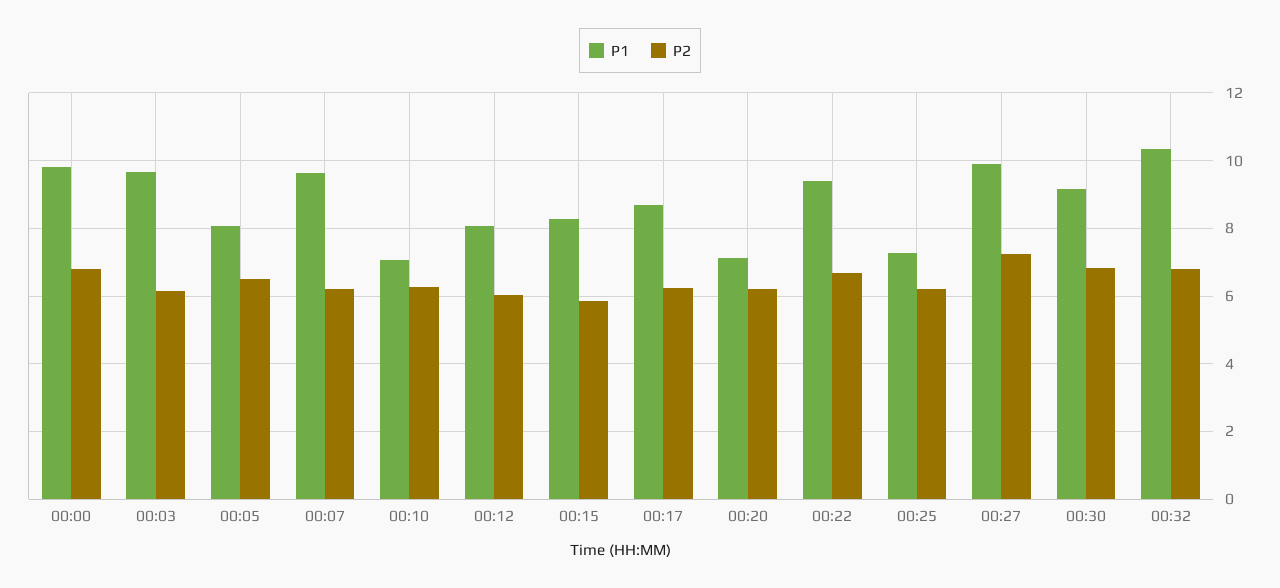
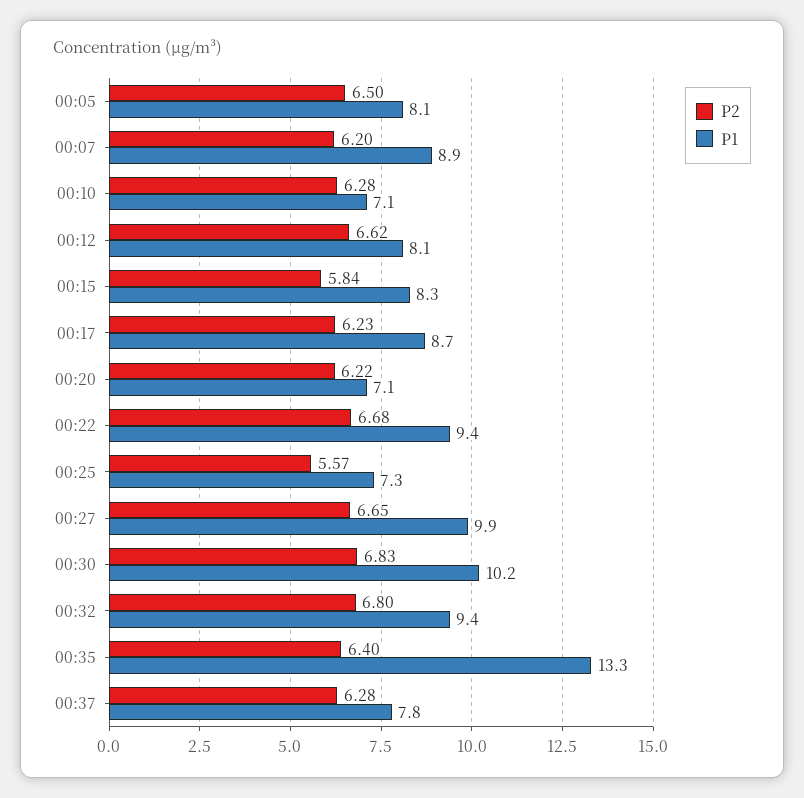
P1, 00:00: 9.8 -> none
P2, 00:00: 6.8 -> none
P1, 00:03: 9.6 -> none
P2, 00:03: 6.2 -> none
P1, 00:07: 9.6 -> 8.9
P2, 00:12: 6 -> 6.62
P2, 00:25: 6.2 -> 5.57
P2, 00:27: 7.2 -> 6.65
P1, 00:30: 9.2 -> 10.2
P1, 00:32: 10.4 -> 9.4
P2, 00:35: none -> 6.4
P1, 00:35: none -> 13.3
P2, 00:37: none -> 6.28
P1, 00:37: none -> 7.8

